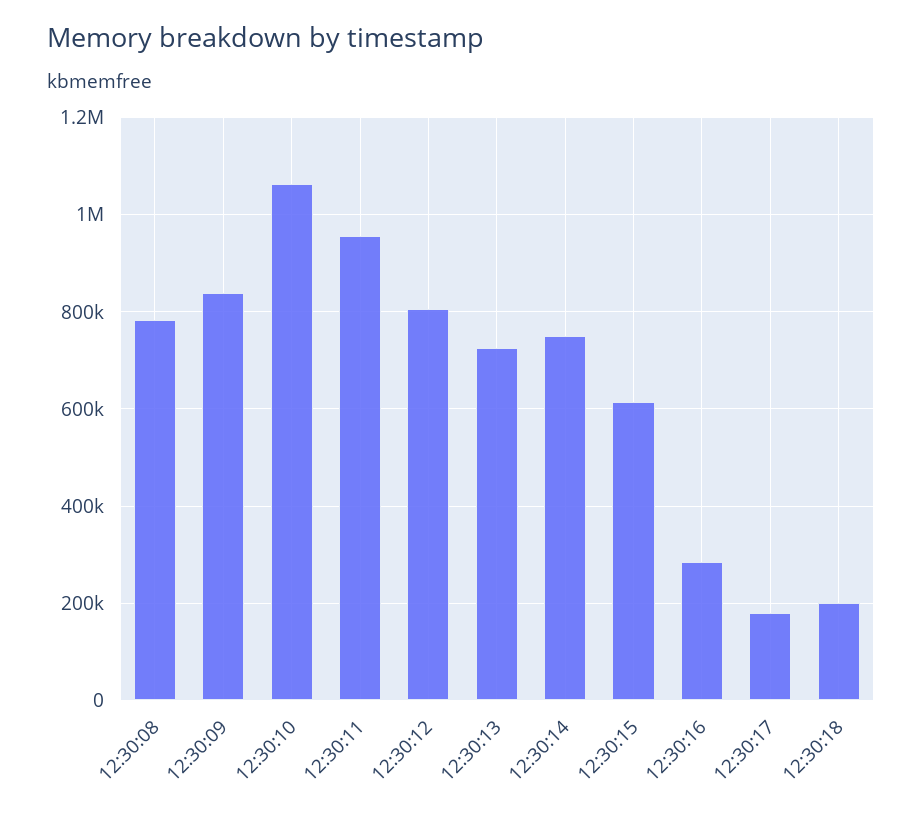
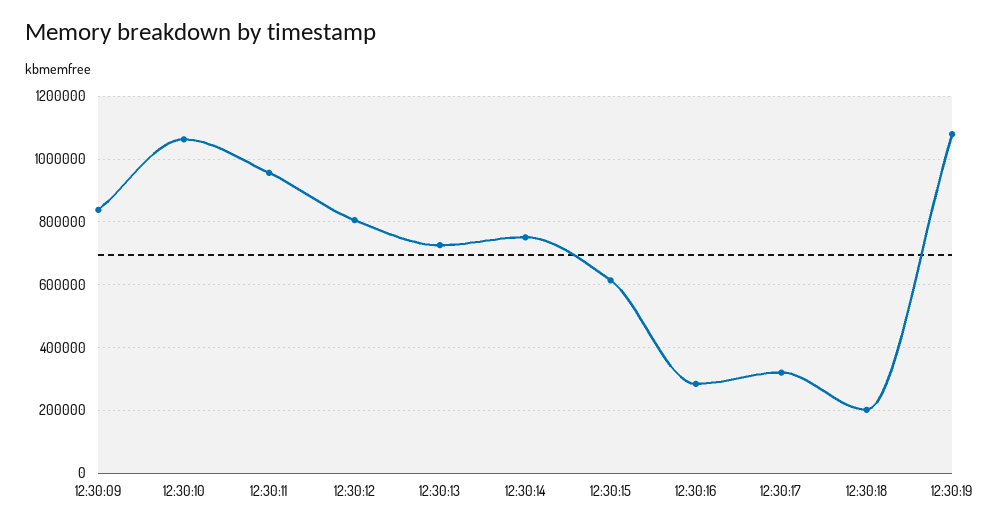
12:30:08: 780000 -> none
12:30:17: 180000 -> 320000
12:30:19: none -> 1080000

